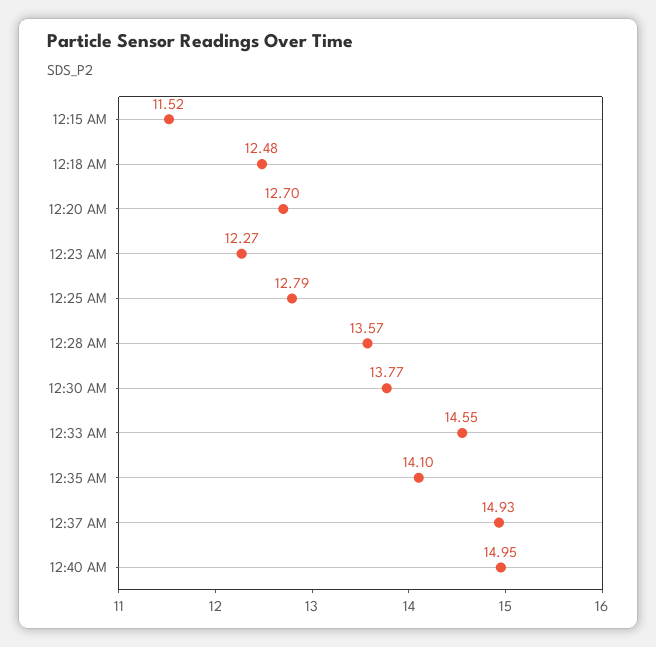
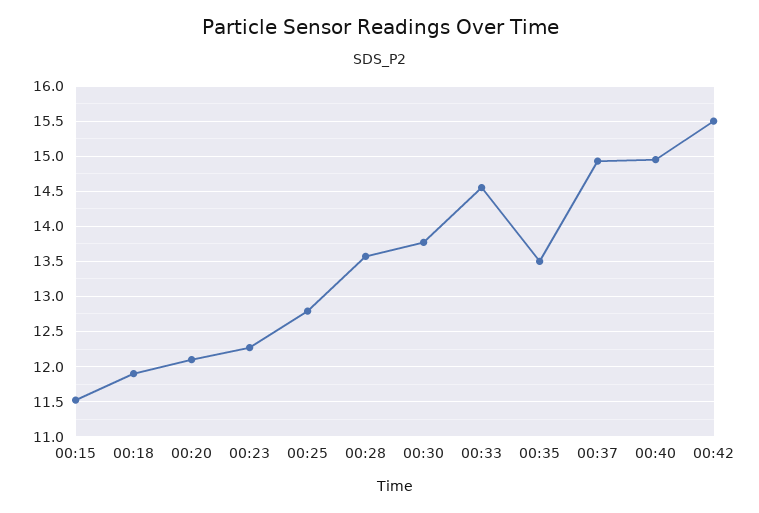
12:18 AM: 12.48 -> 11.9
12:20 AM: 12.7 -> 12.1
12:35 AM: 14.1 -> 13.5
00:42: none -> 15.5

